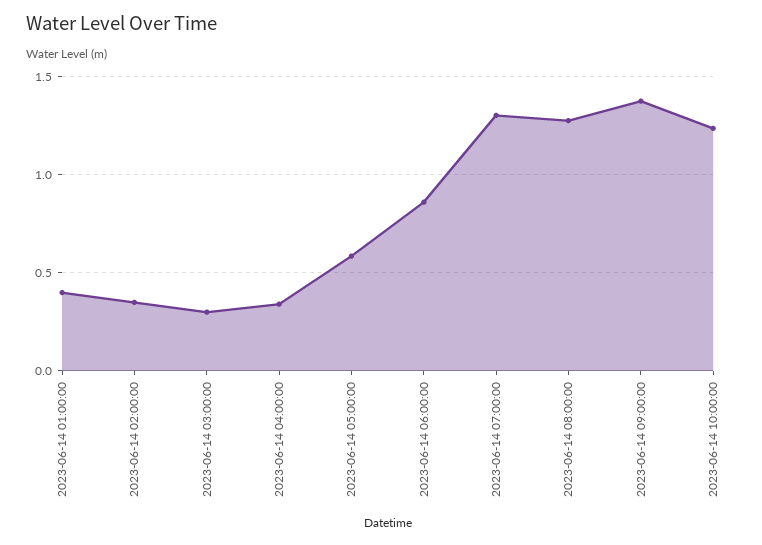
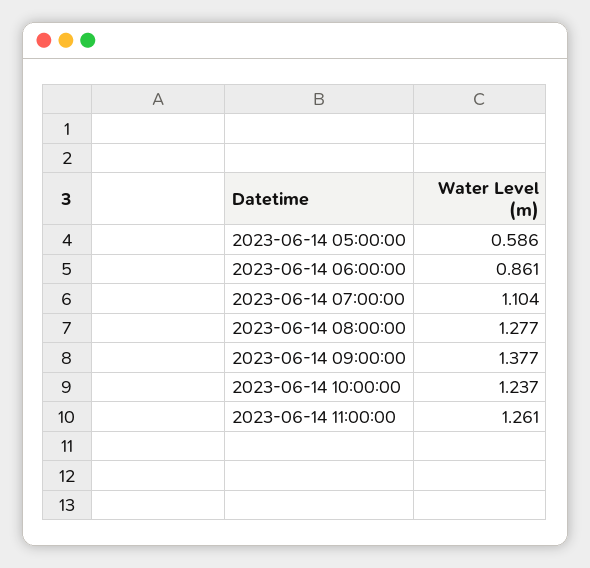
2023-06-14 01:00:00: 0.4 -> none
2023-06-14 02:00:00: 0.35 -> none
2023-06-14 03:00:00: 0.3 -> none
2023-06-14 04:00:00: 0.35 -> none
2023-06-14 07:00:00: 1.3 -> 1.104
2023-06-14 11:00:00: none -> 1.261

